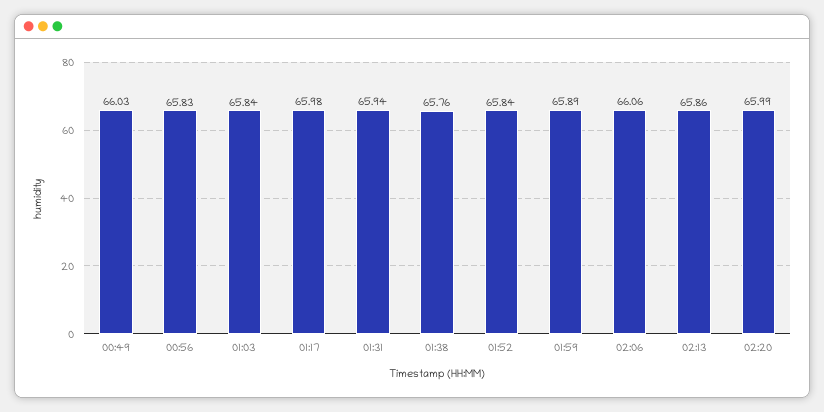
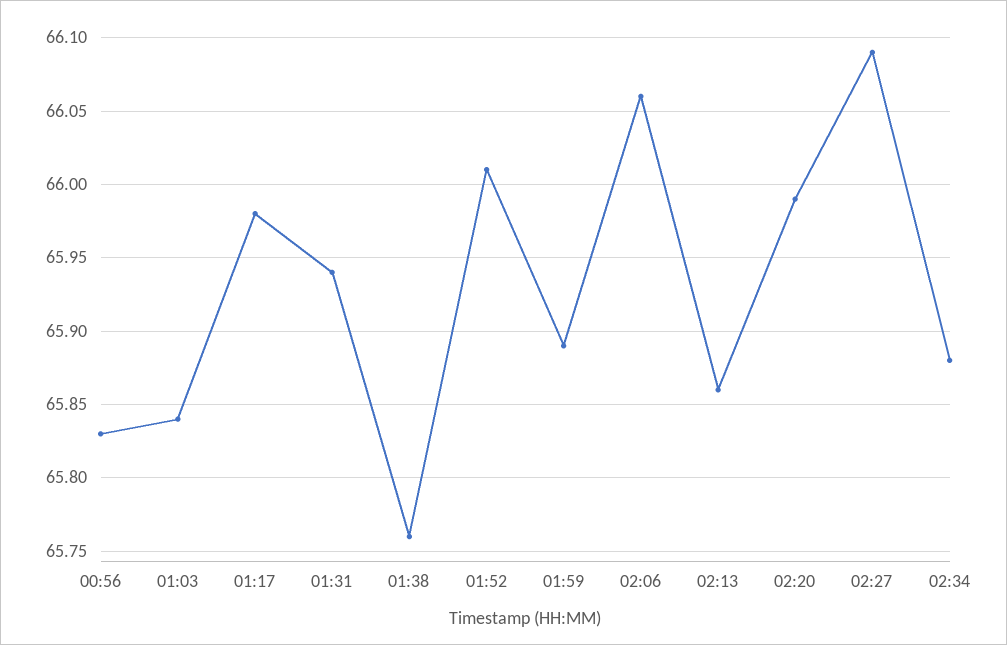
00:49: 66.03 -> none
01:52: 65.84 -> 66.01
02:27: none -> 66.09
02:34: none -> 65.88

